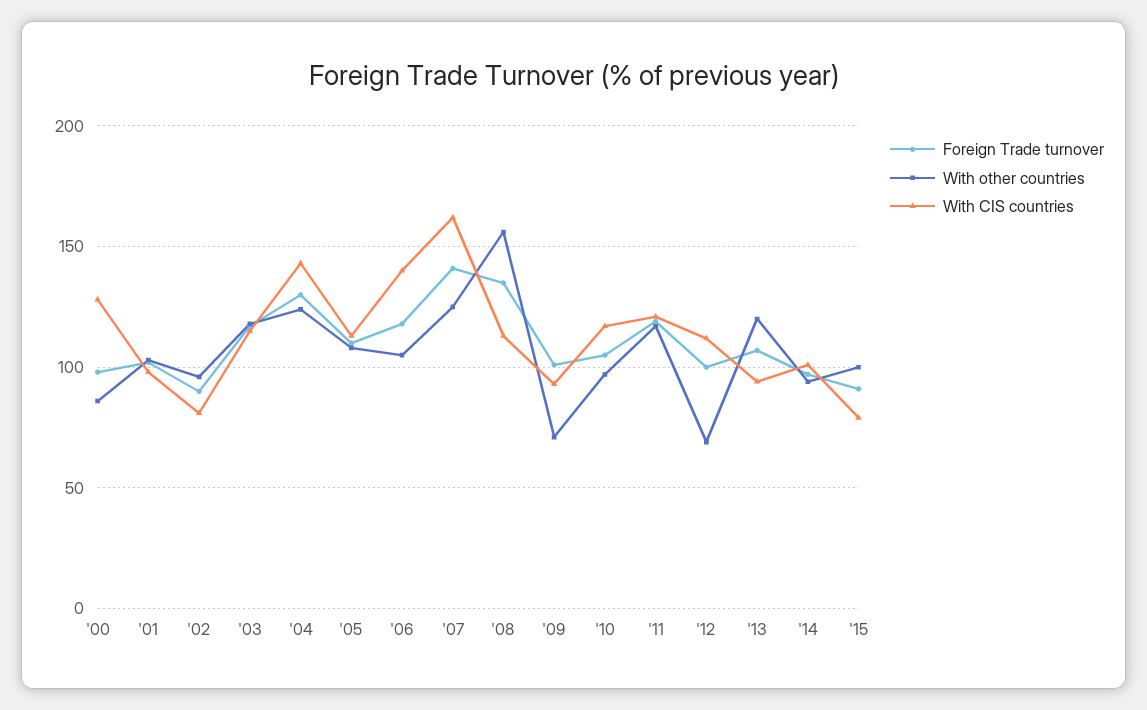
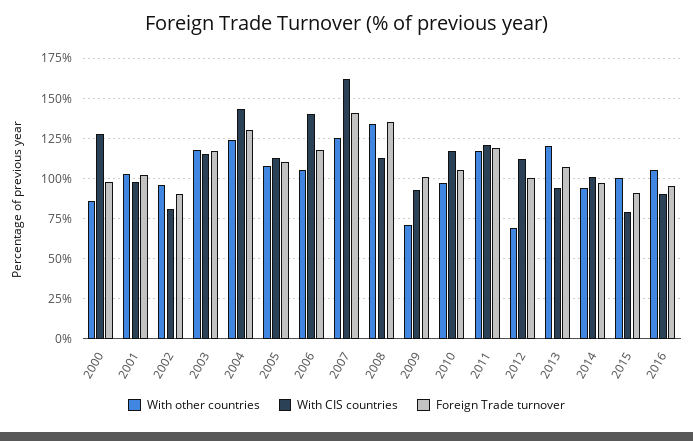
With other countries, '08: 155 -> 135
With other countries, 2016: none -> 105
With CIS countries, 2016: none -> 90
Foreign Trade turnover, 2016: none -> 95

